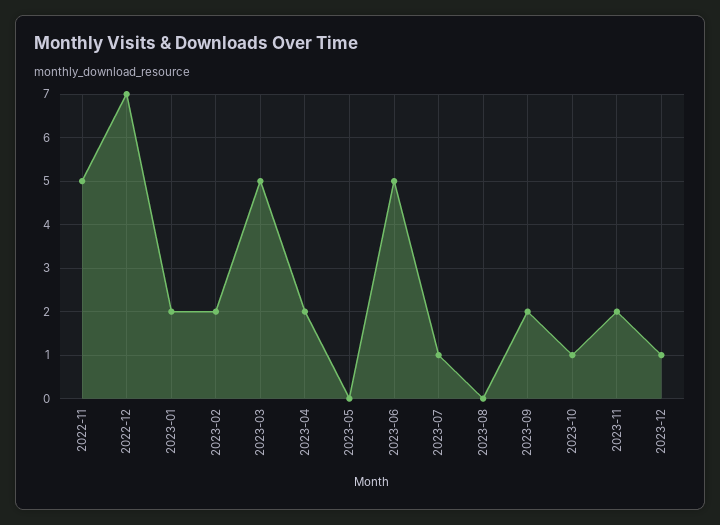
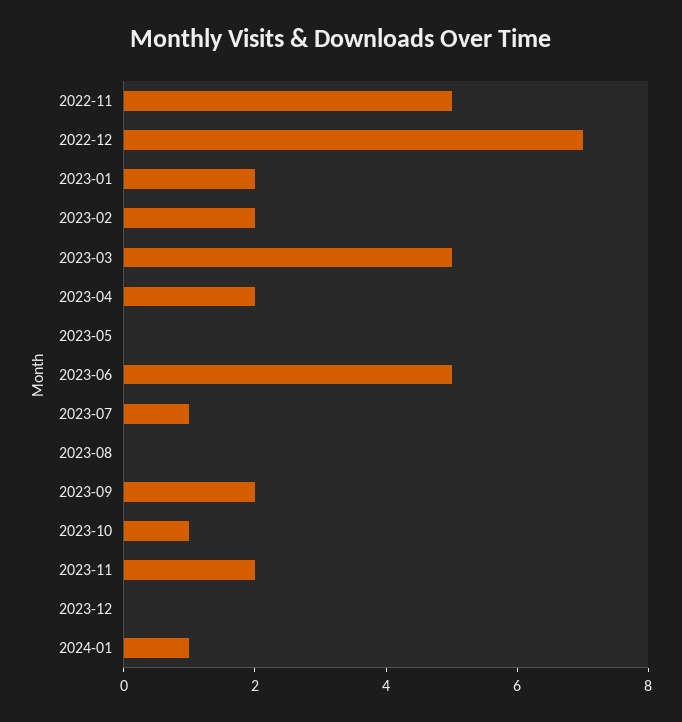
2023-12: 1 -> 0
2024-01: none -> 1

